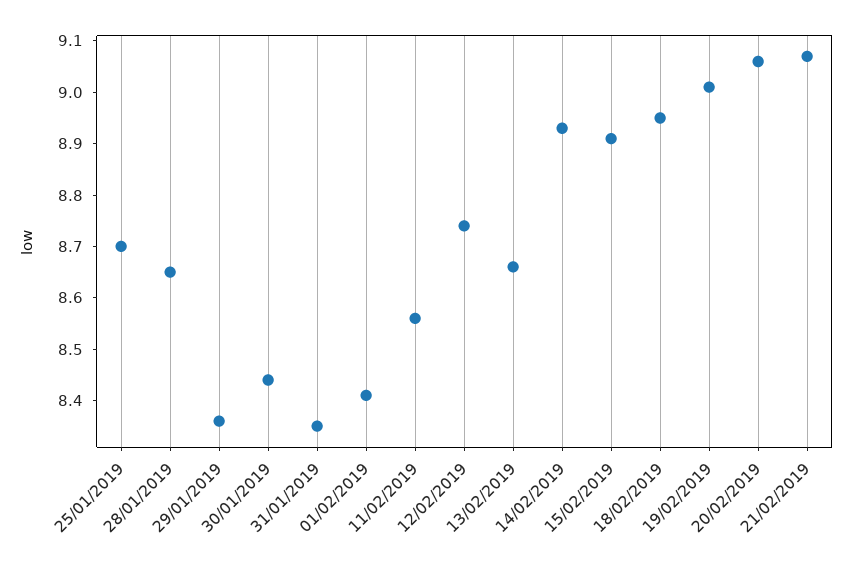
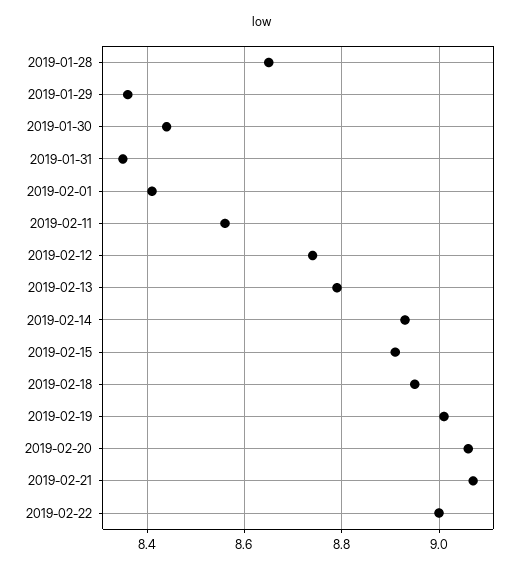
25/01/2019: 8.7 -> none
13/02/2019: 8.65 -> 8.8
2019-02-22: none -> 9

